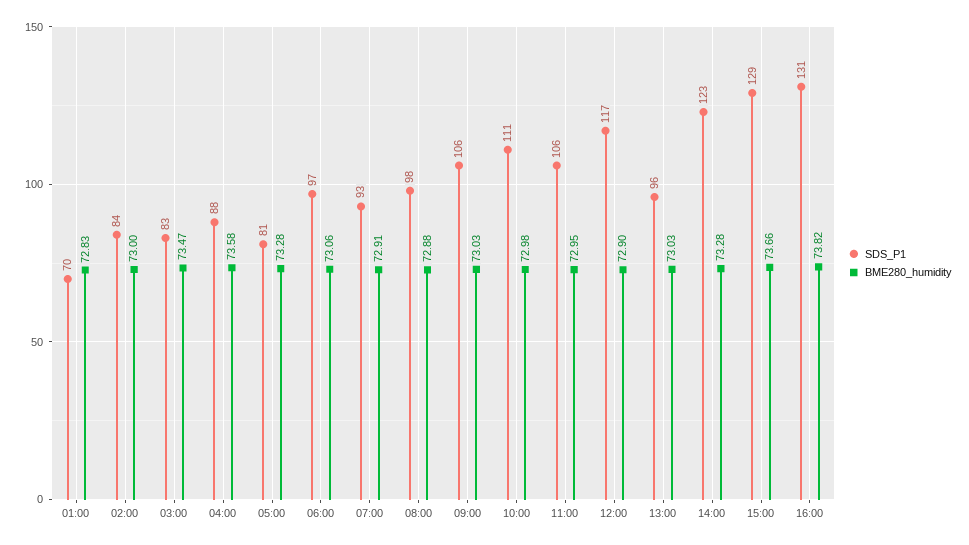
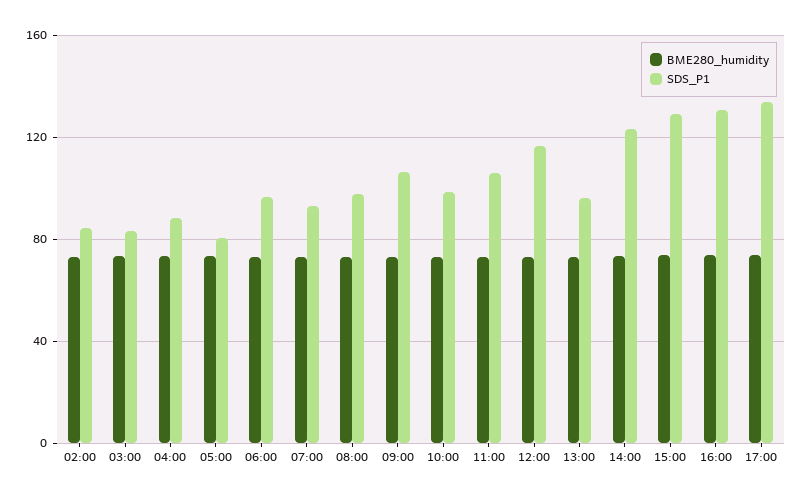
SDS_P1, 01:00: 70 -> none
BME280_humidity, 01:00: 72.83 -> none
SDS_P1, 10:00: 111 -> 100
BME280_humidity, 17:00: none -> 75
SDS_P1, 17:00: none -> 135

